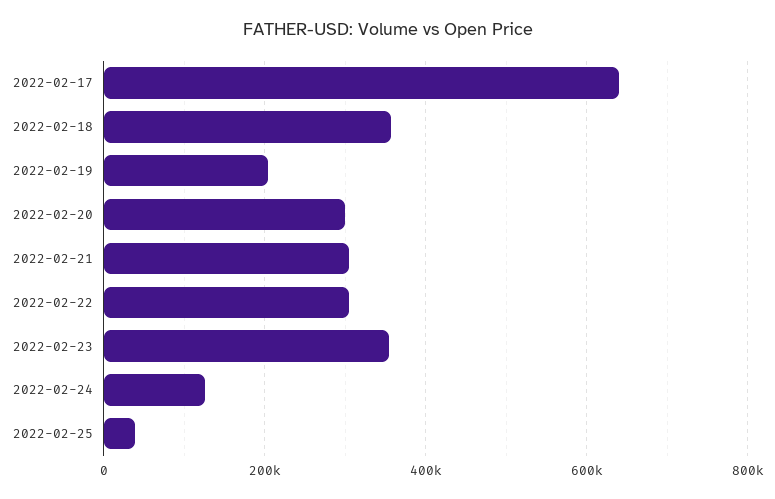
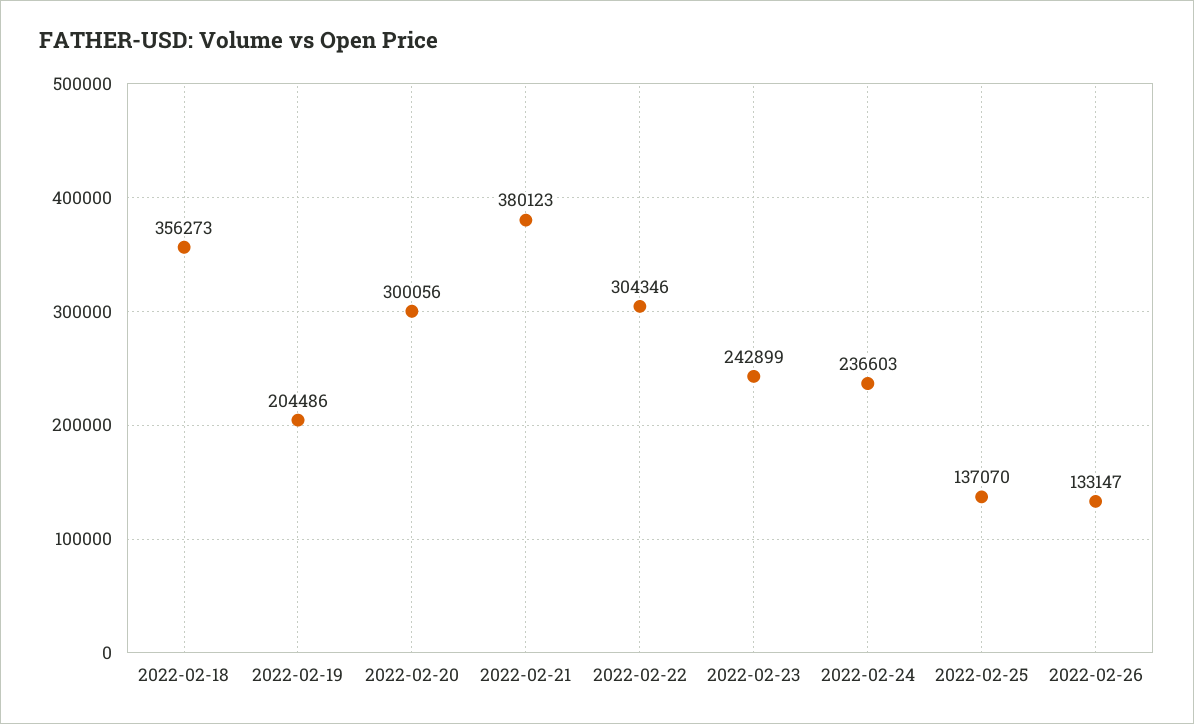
2022-02-17: 640000 -> none
2022-02-21: 300000 -> 380123
2022-02-23: 360000 -> 242899
2022-02-24: 120000 -> 236603
2022-02-25: 40000 -> 137070
2022-02-26: none -> 133147

